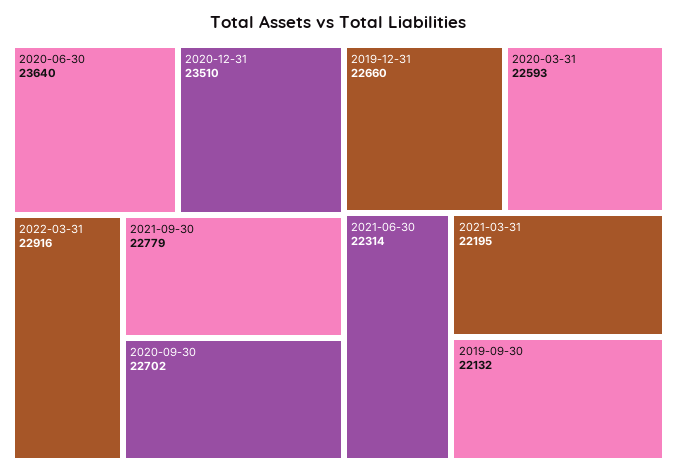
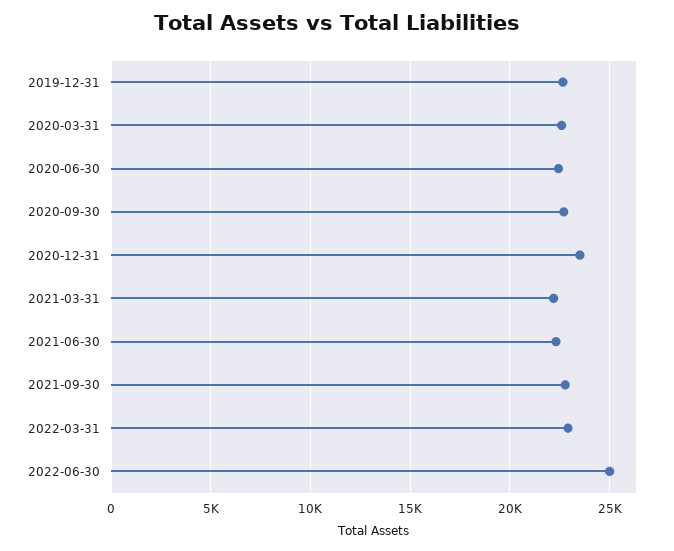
2020-06-30: 23640 -> 22500
2019-09-30: 22132 -> none
2022-06-30: none -> 25000

